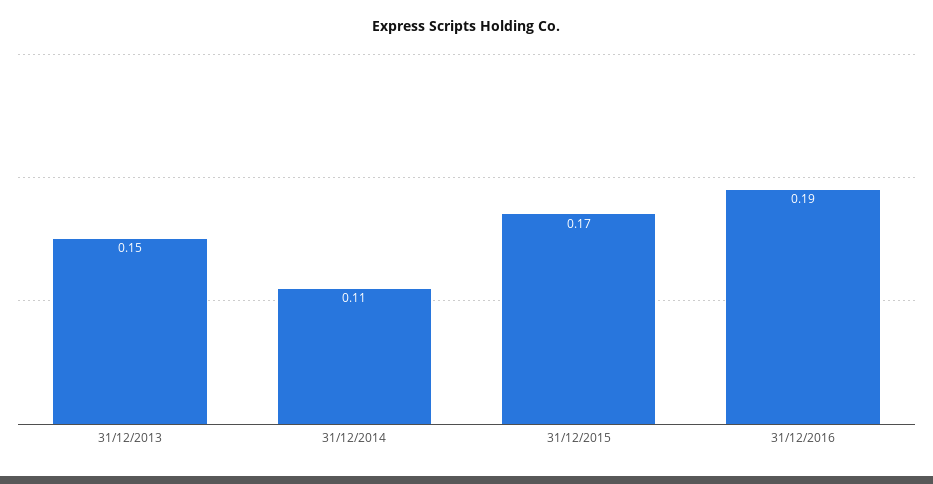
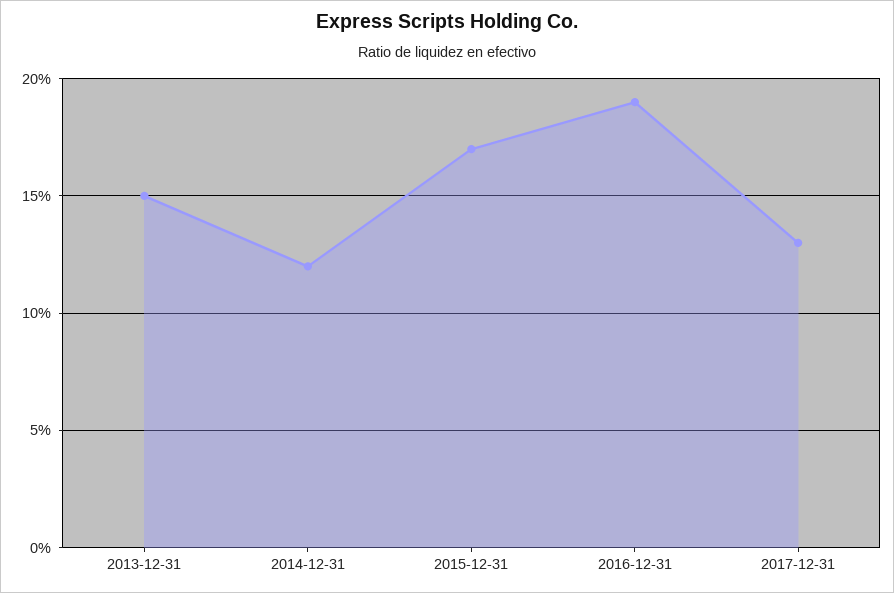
31/12/2014: 0.11 -> 0.12
2017-12-31: none -> 0.13

